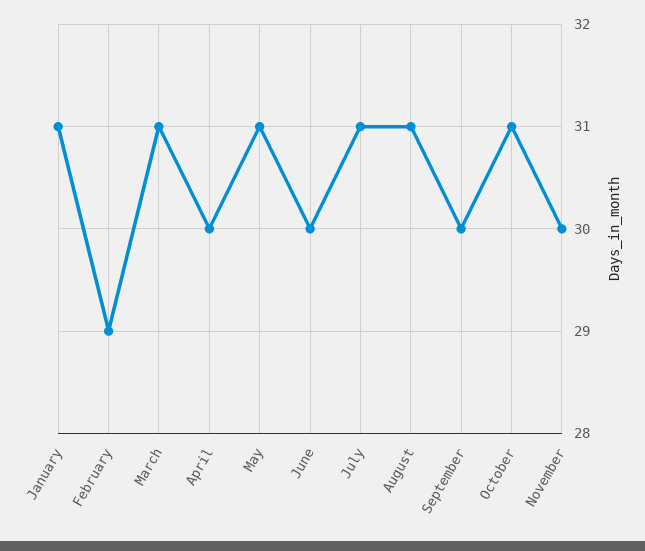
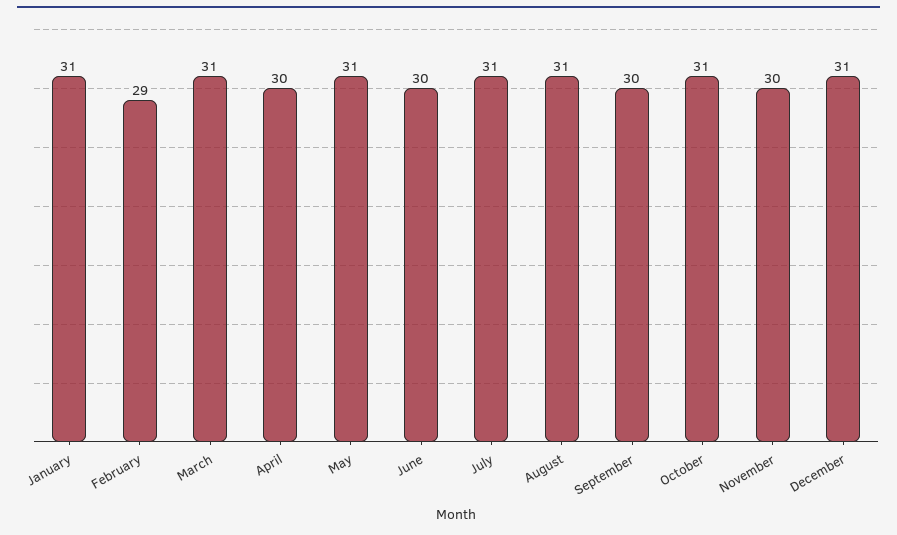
December: none -> 31

